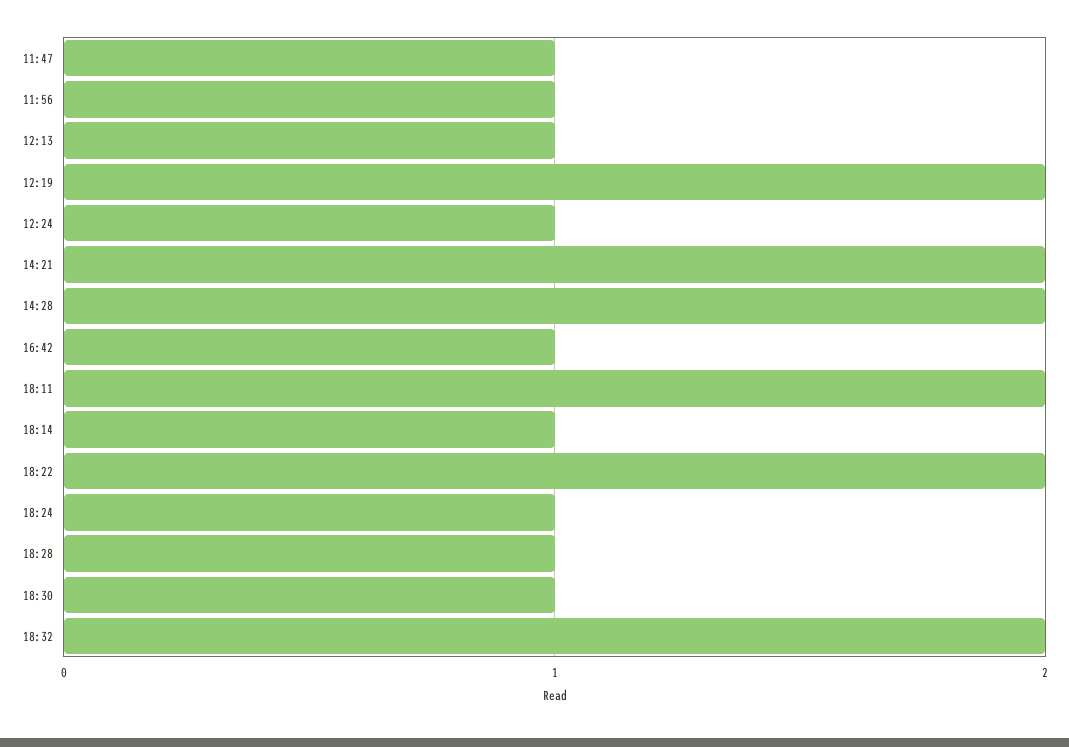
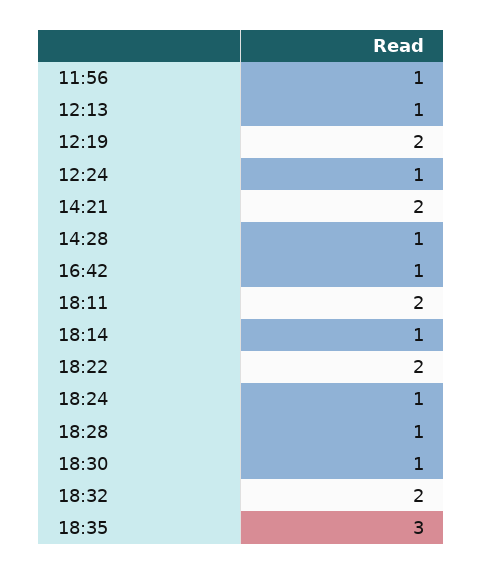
11:47: 1 -> none
14:28: 2 -> 1
18:35: none -> 3

